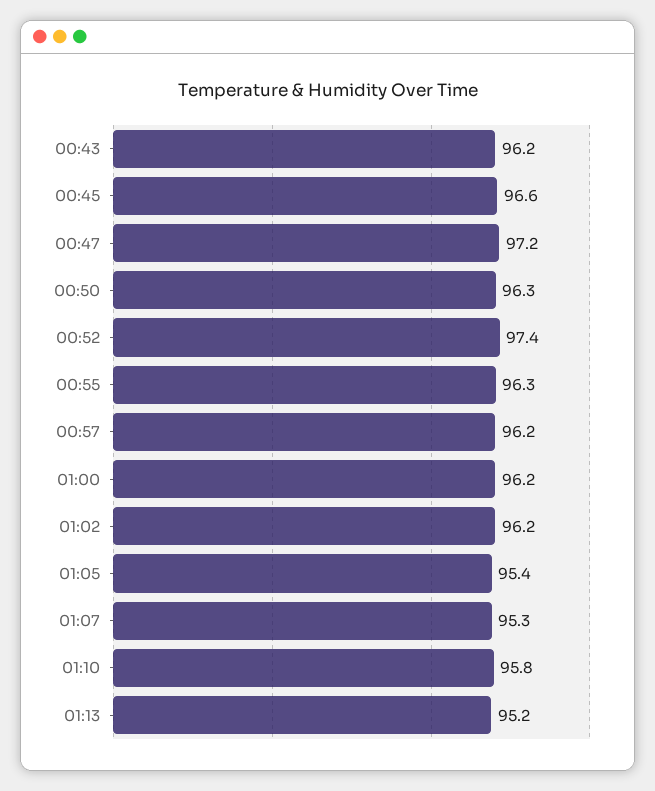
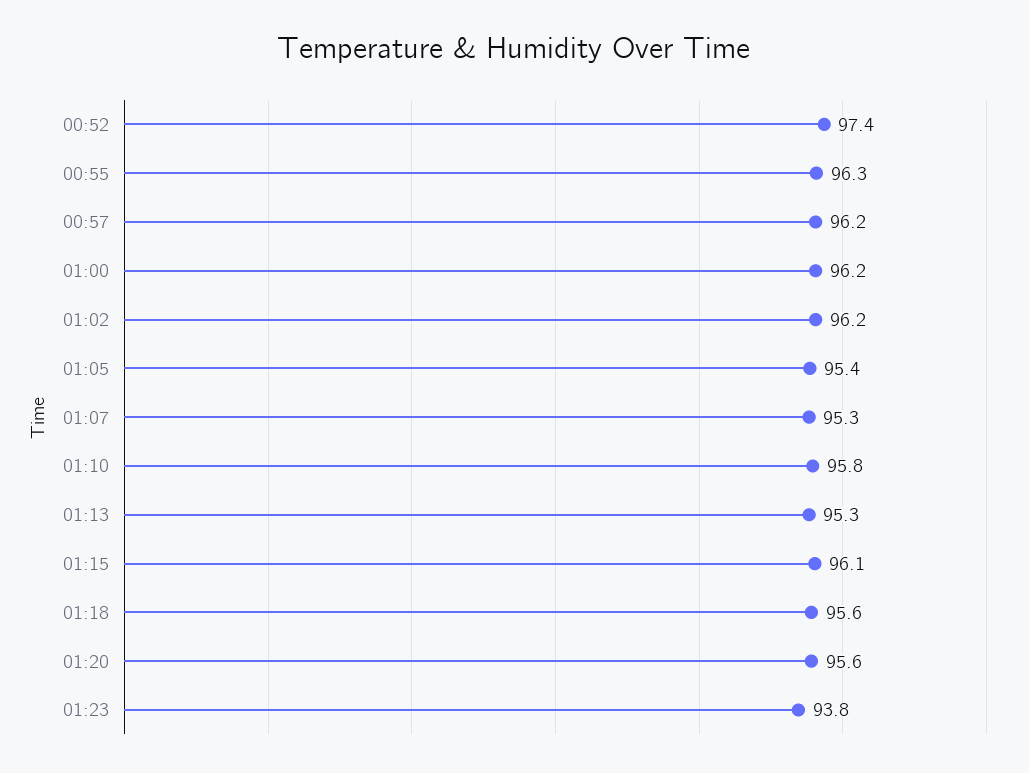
00:43: 96.2 -> none
00:45: 96.6 -> none
00:47: 97.2 -> none
00:50: 96.3 -> none
01:13: 95.2 -> 95.3
01:15: none -> 96.1
01:18: none -> 95.6
01:20: none -> 95.6
01:23: none -> 93.8

